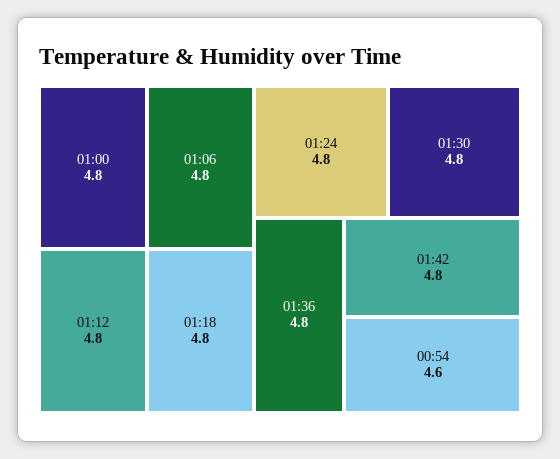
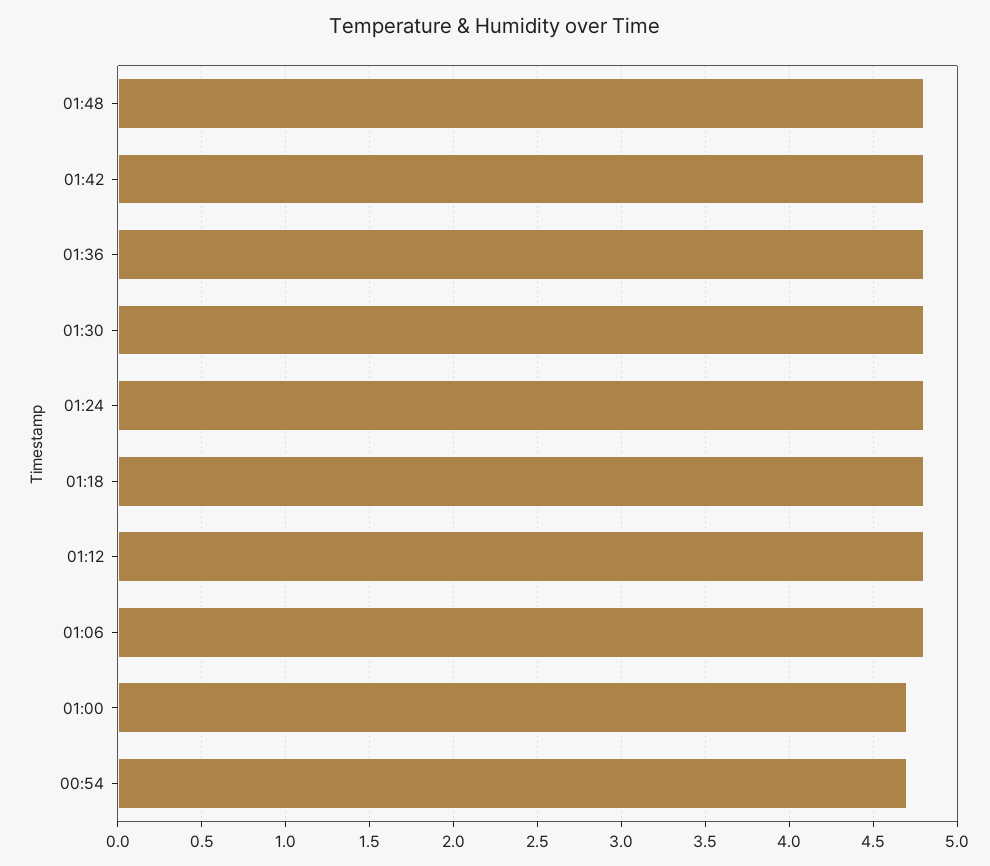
01:00: 4.8 -> 4.7
00:54: 4.6 -> 4.7
01:48: none -> 4.8

